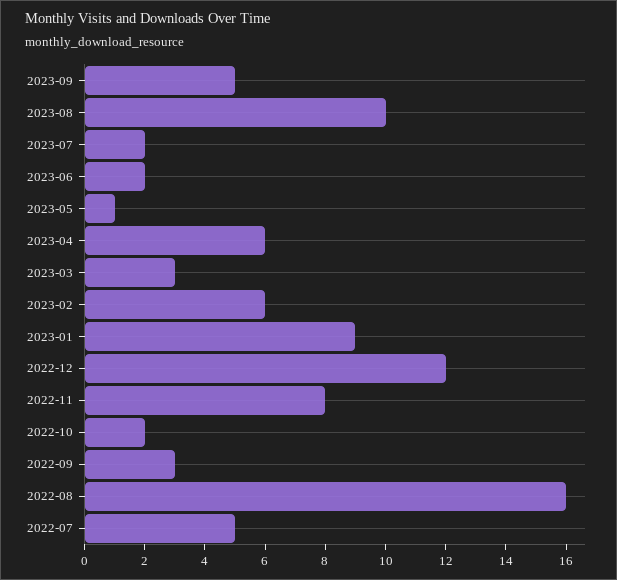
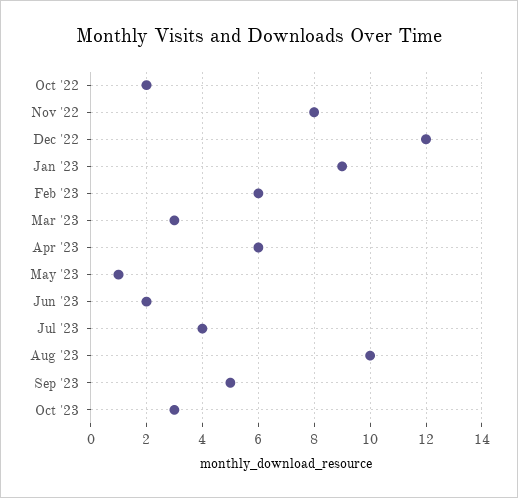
2023-07: 2 -> 4
2022-09: 3 -> none
2022-08: 16 -> none
2022-07: 5 -> none
Oct '23: none -> 3

